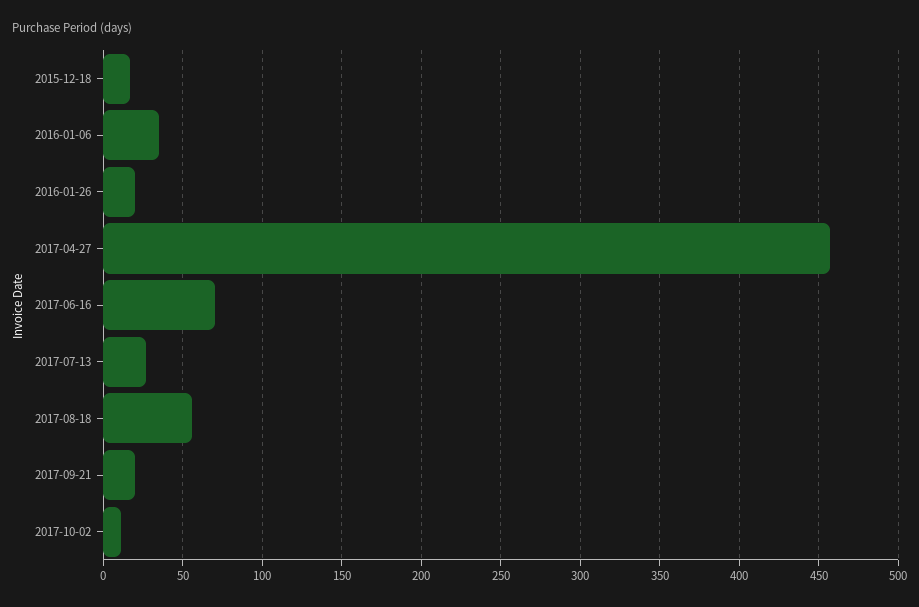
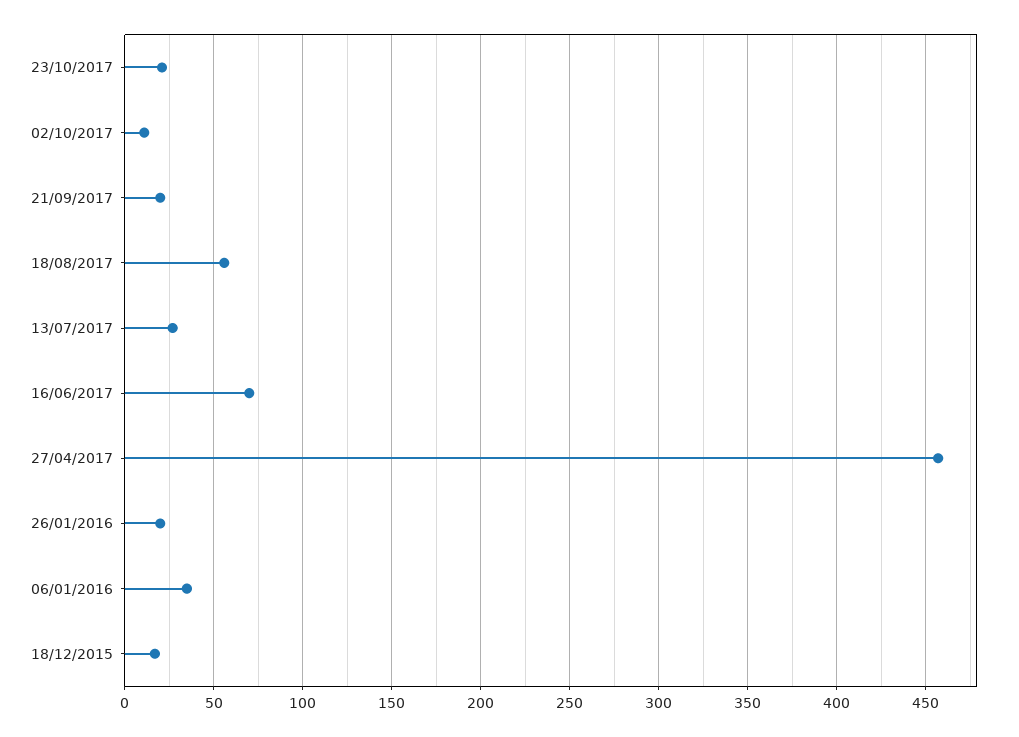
23/10/2017: none -> 20

